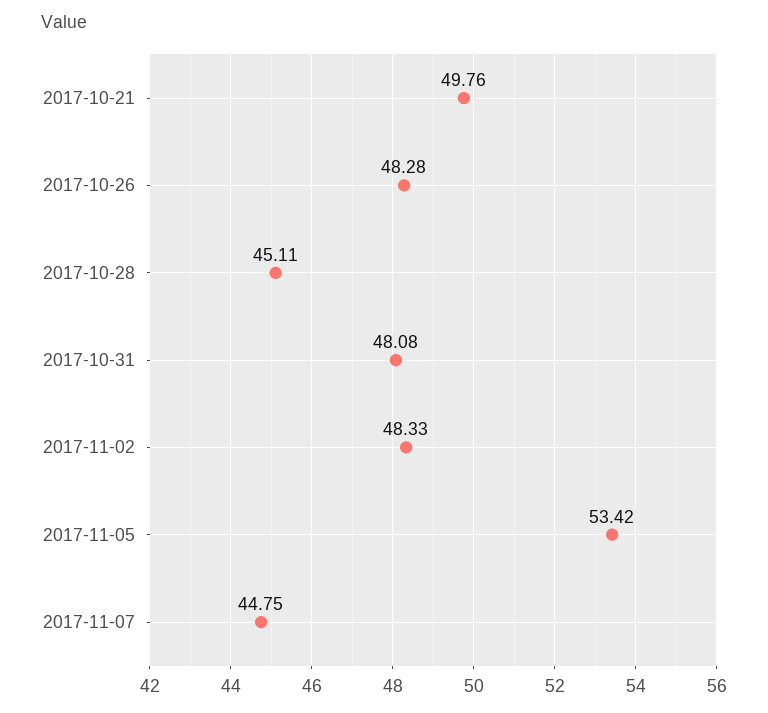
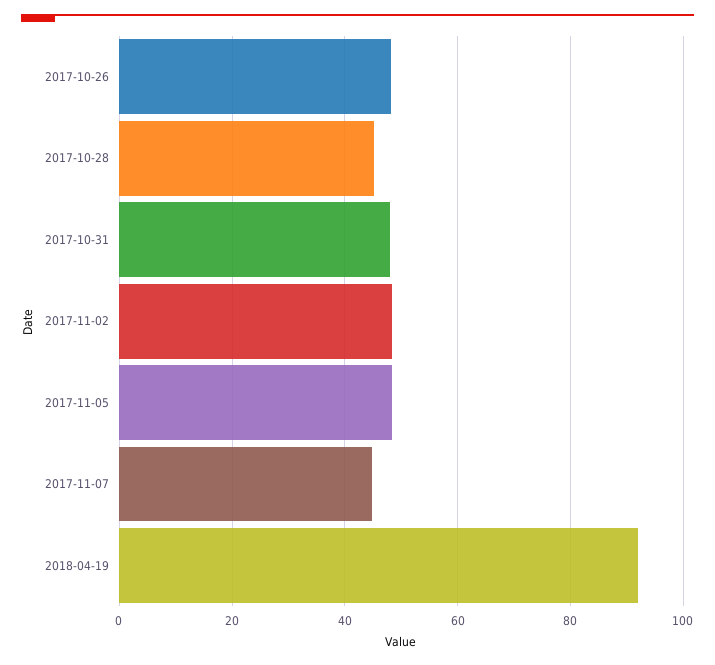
2017-10-21: 49.76 -> none
2017-11-05: 53.42 -> 48
2018-04-19: none -> 92

